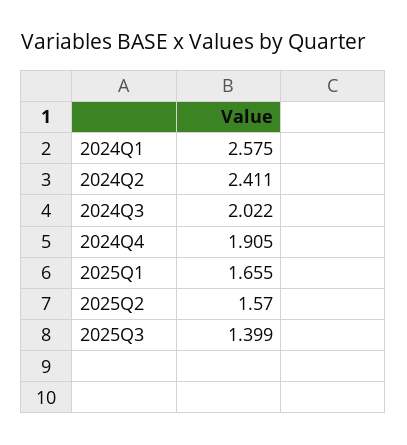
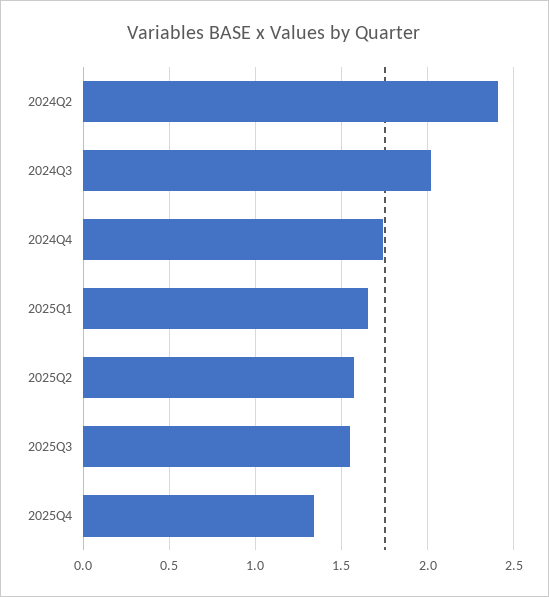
2024Q1: 2.575 -> none
2024Q4: 1.905 -> 1.75
2025Q3: 1.399 -> 1.55
2025Q4: none -> 1.35

